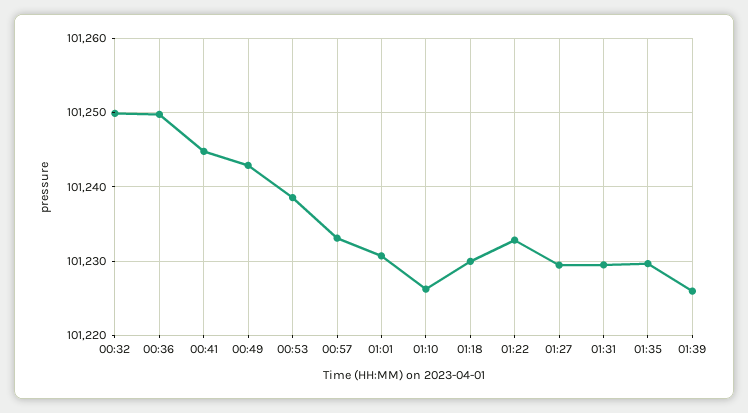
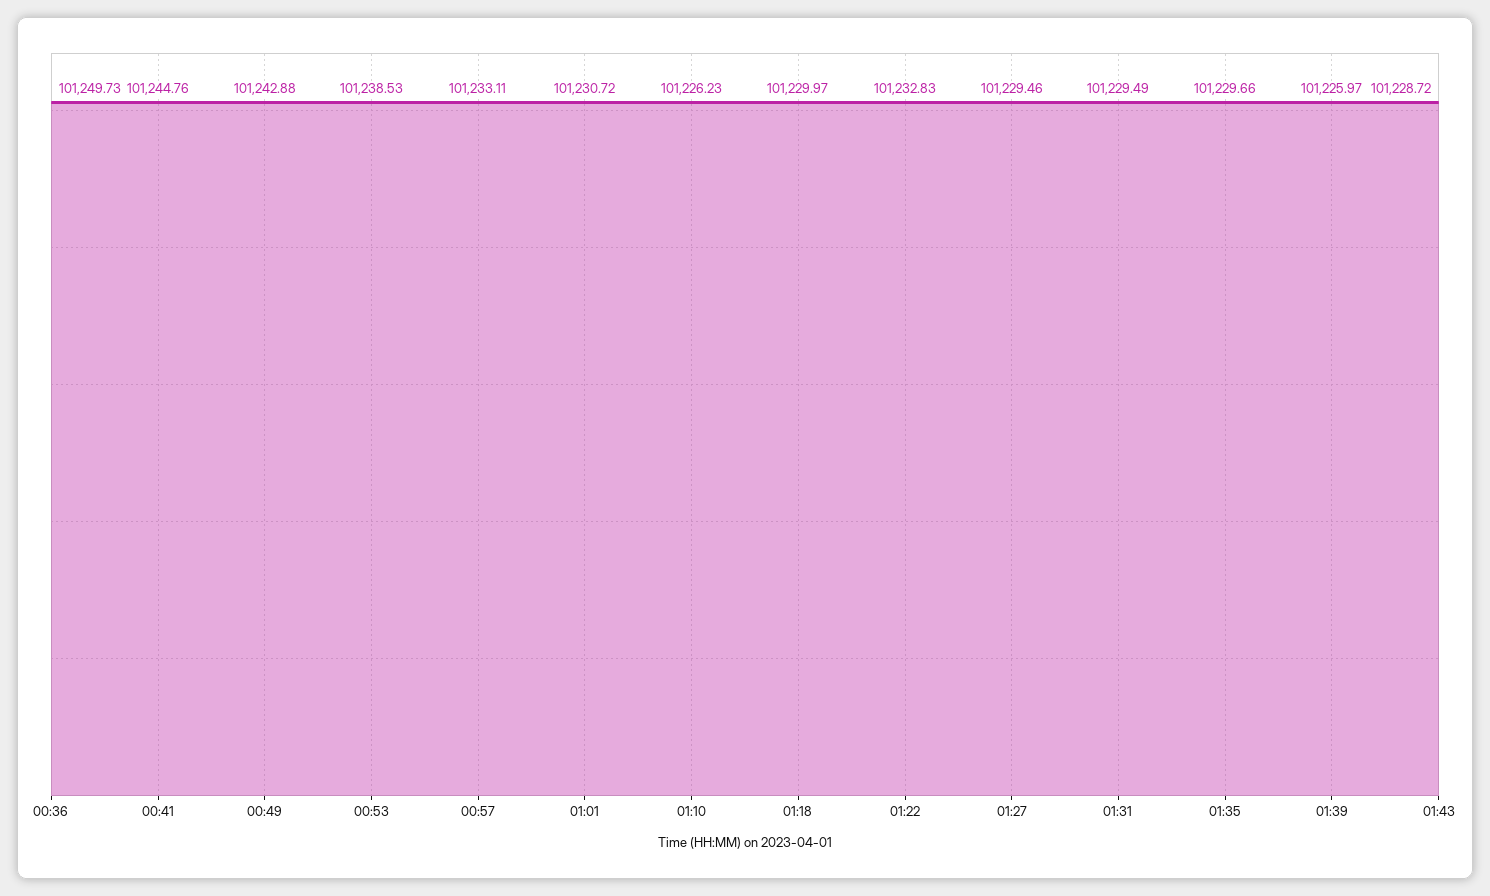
00:32: 101250 -> none
01:43: none -> 101228.72

